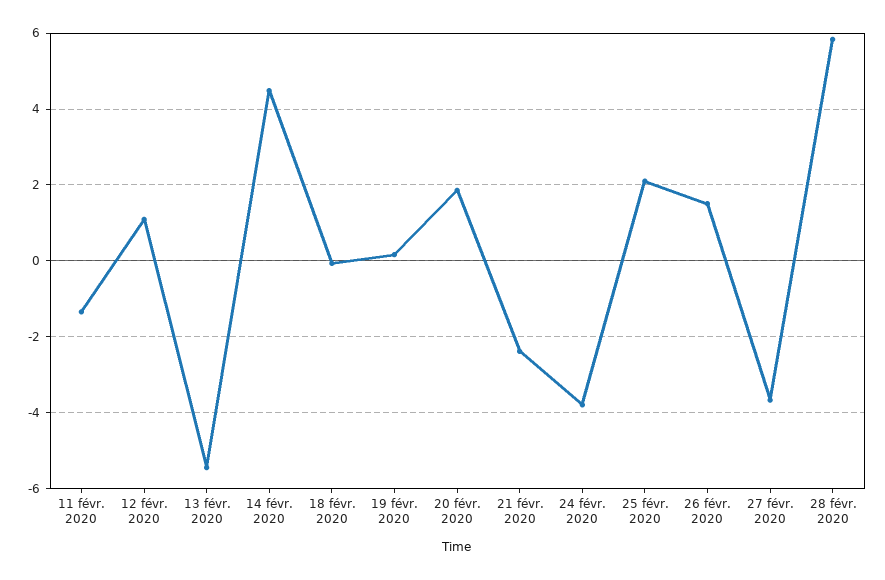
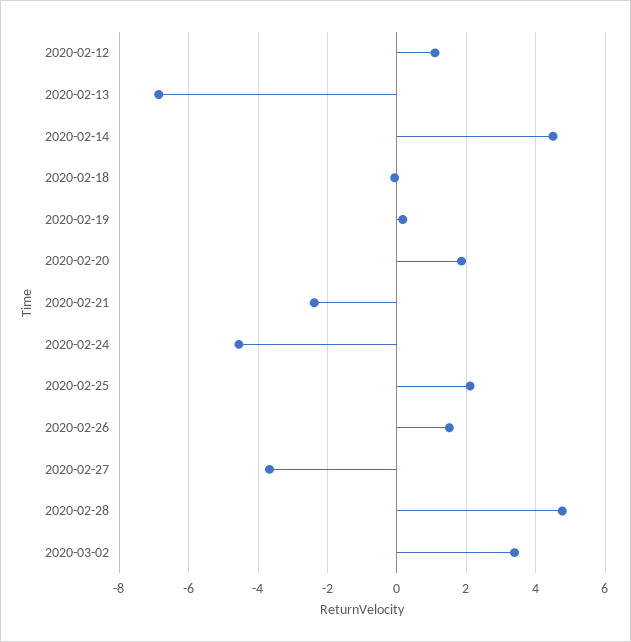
11 févr. 2020: -1.4 -> none
13 févr. 2020: -5.4 -> -6.8
24 févr. 2020: -3.8 -> -4.6
28 févr. 2020: 5.8 -> 4.8
2020-03-02: none -> 3.4

